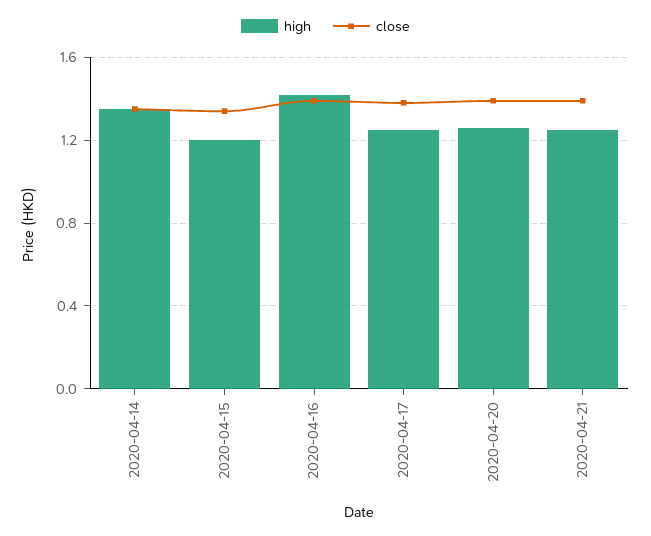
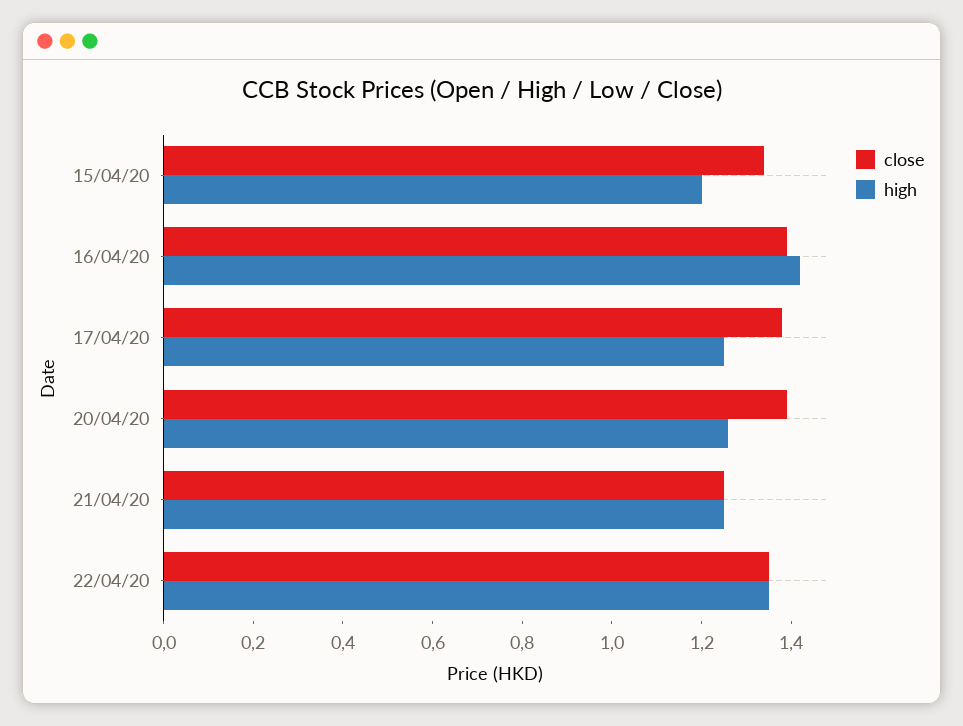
high, 2020-04-14: 1.35 -> none
close, 2020-04-14: 1.35 -> none
close, 2020-04-21: 1.4 -> 1.25
close, 22/04/20: none -> 1.35
high, 22/04/20: none -> 1.35

